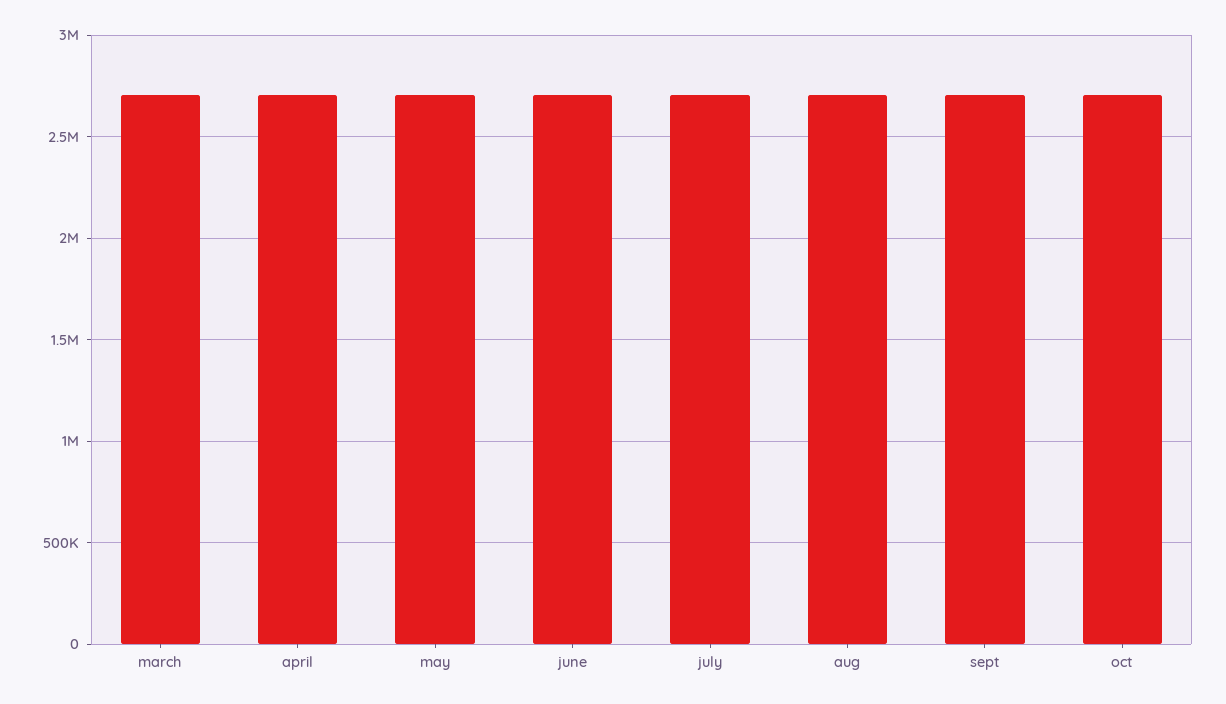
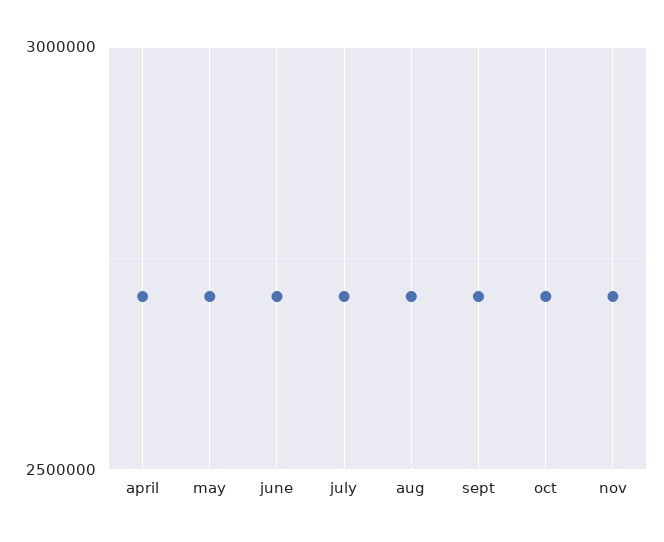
march: 2700000 -> none
nov: none -> 2700000

